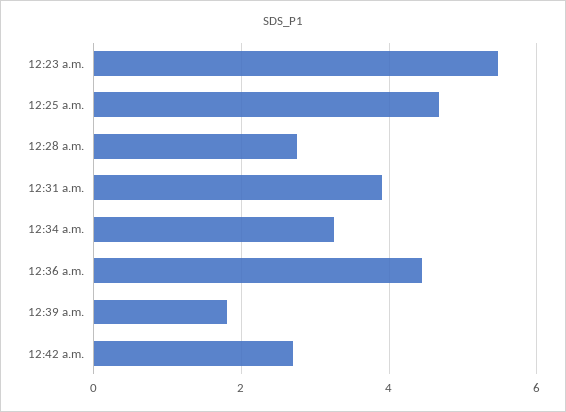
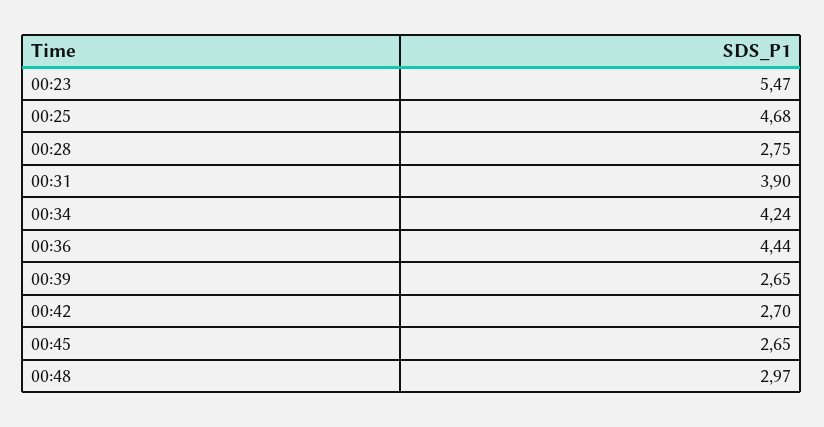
12:34 a.m.: 3.2 -> 4.24
12:39 a.m.: 1.8 -> 2.65
00:45: none -> 2.65
00:48: none -> 2.97

